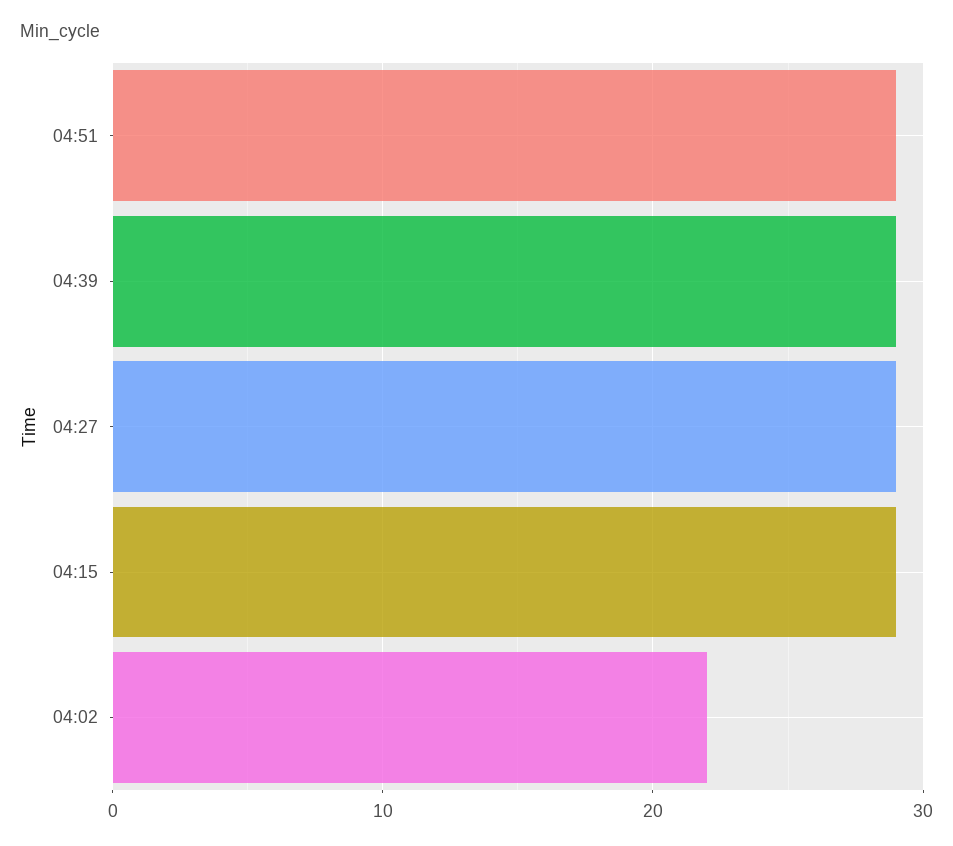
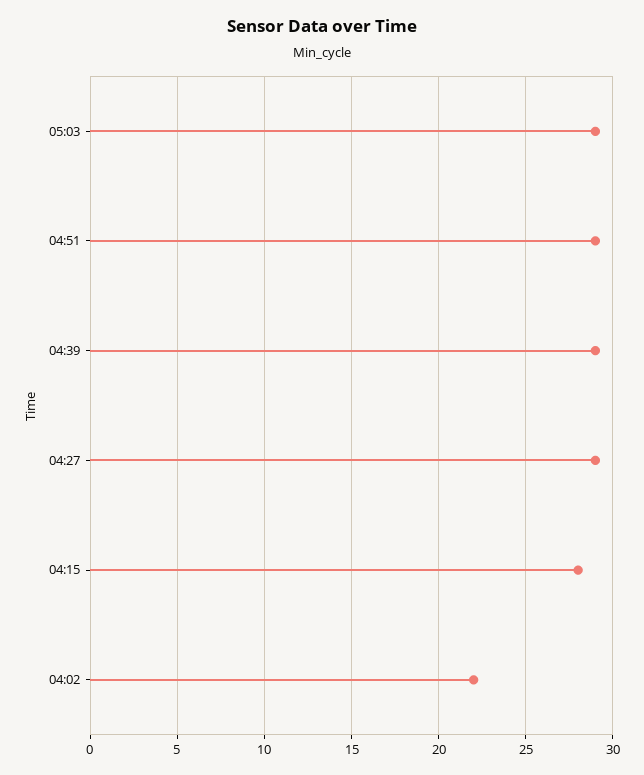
04:15: 29 -> 28
05:03: none -> 29

